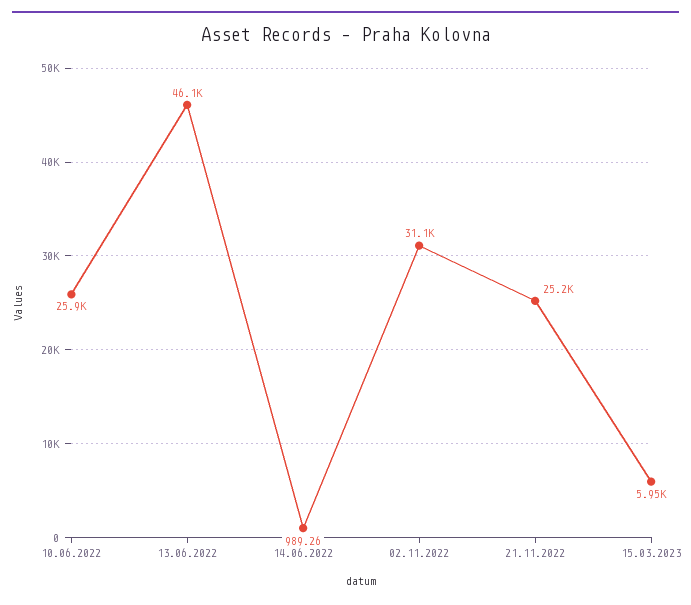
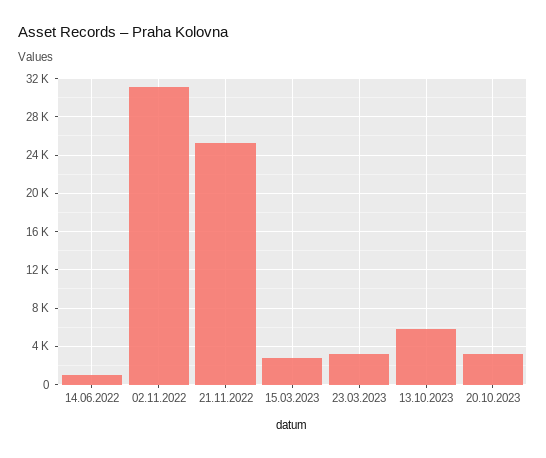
10.06.2022: 25900 -> none
13.06.2022: 46100 -> none
15.03.2023: 5950 -> 3000
23.03.2023: none -> 3000
13.10.2023: none -> 6000
20.10.2023: none -> 3000

